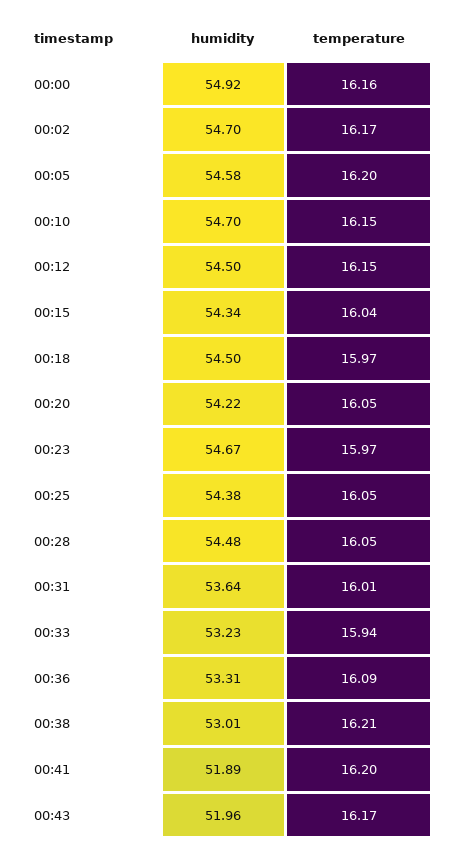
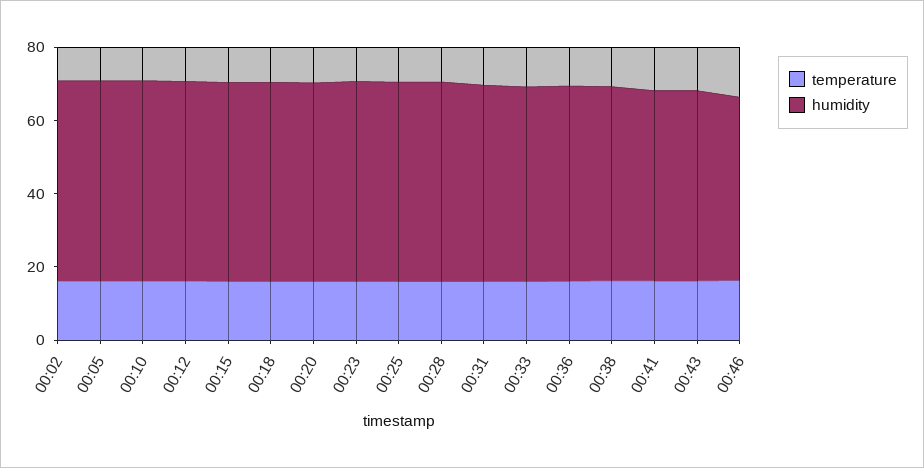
humidity, 00:00: 54.92 -> none
temperature, 00:00: 16.16 -> none
temperature, 00:46: none -> 15
humidity, 00:46: none -> 50

